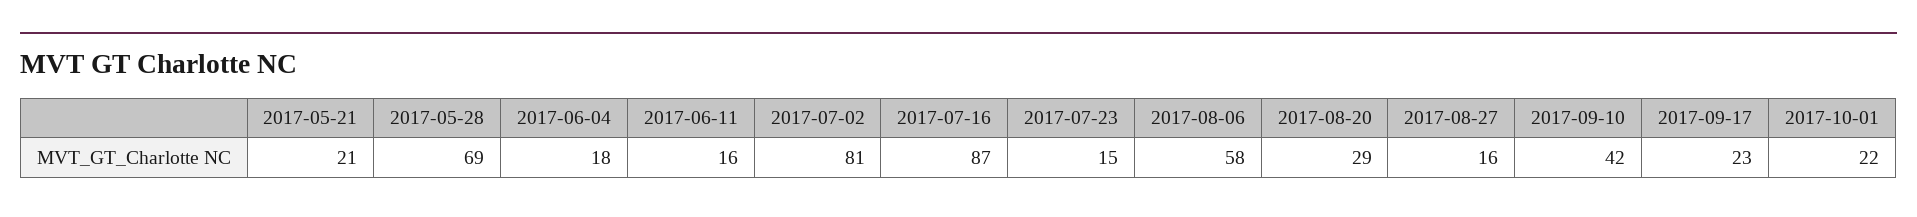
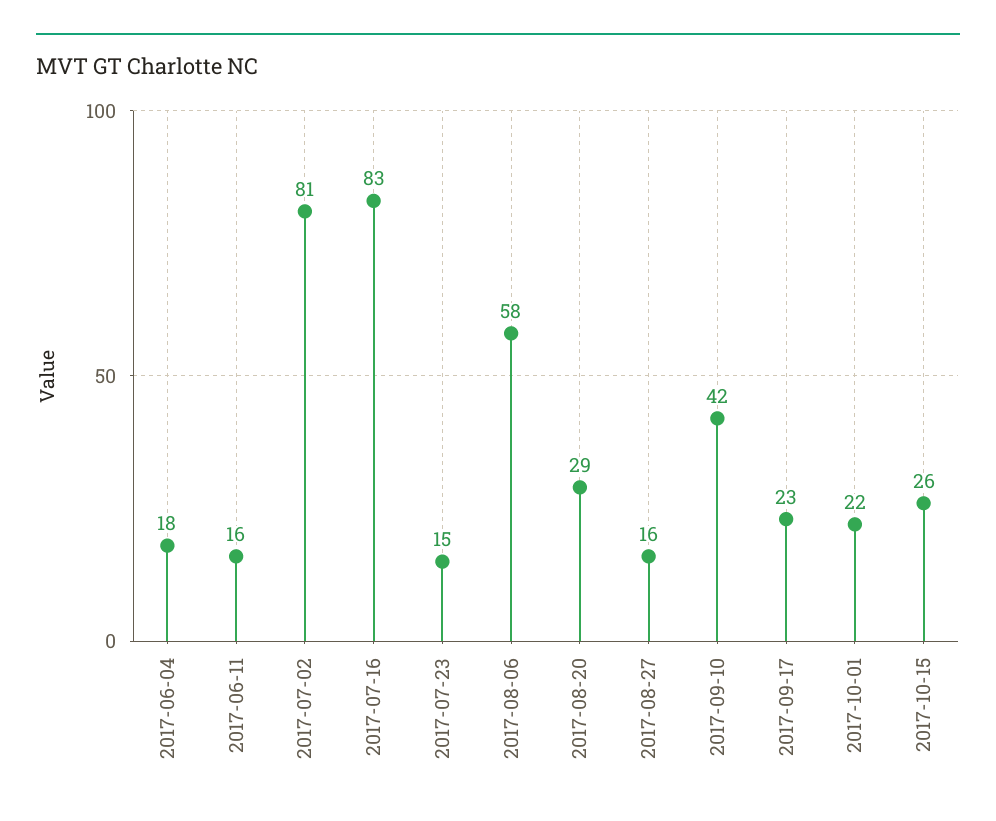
2017-05-21: 21 -> none
2017-05-28: 69 -> none
2017-07-16: 87 -> 83
2017-10-15: none -> 26

